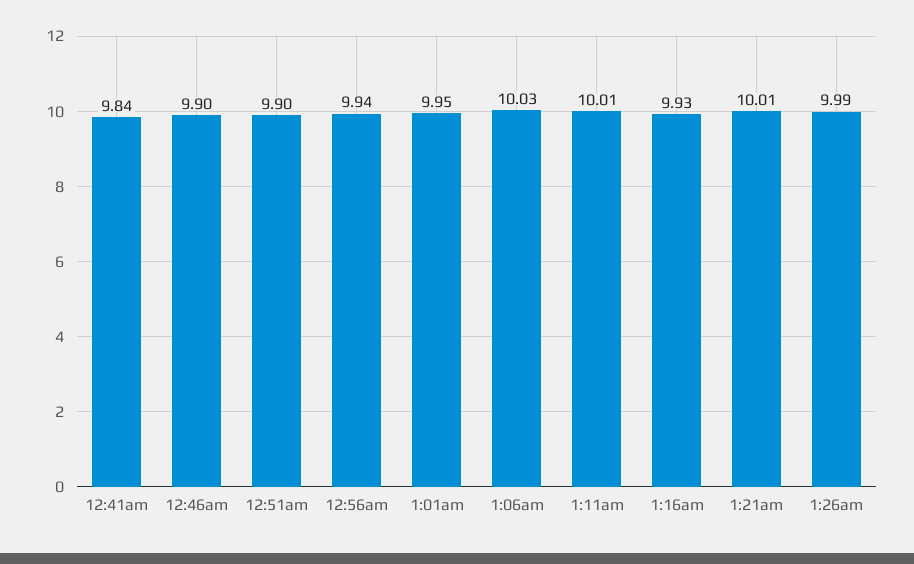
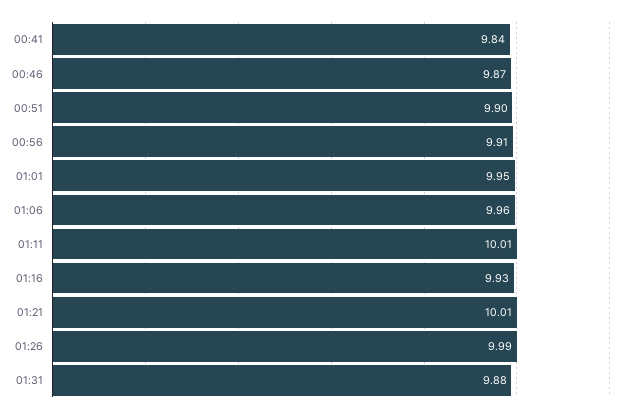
12:46am: 9.9 -> 9.87
12:56am: 9.94 -> 9.91
1:06am: 10.03 -> 9.96
01:31: none -> 9.88

